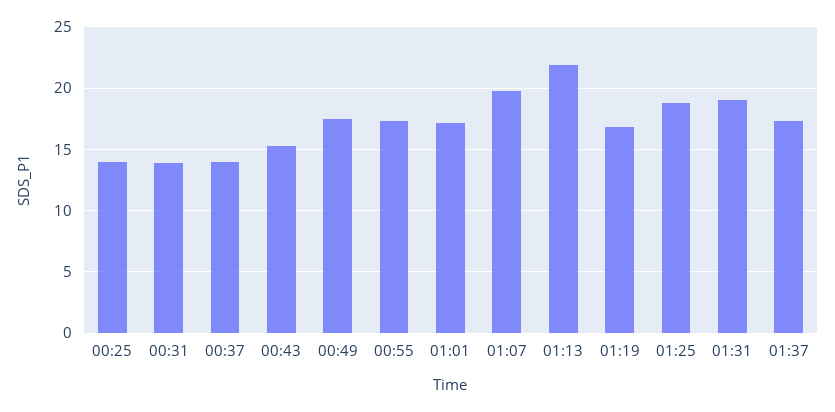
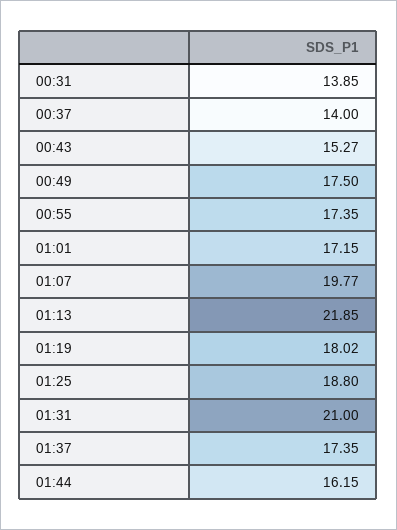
00:25: 14 -> none
01:19: 17 -> 18.02
01:31: 19 -> 21
01:44: none -> 16.15

